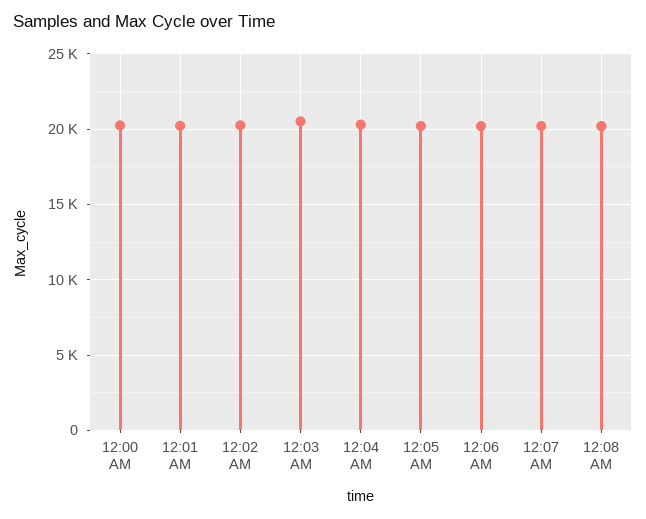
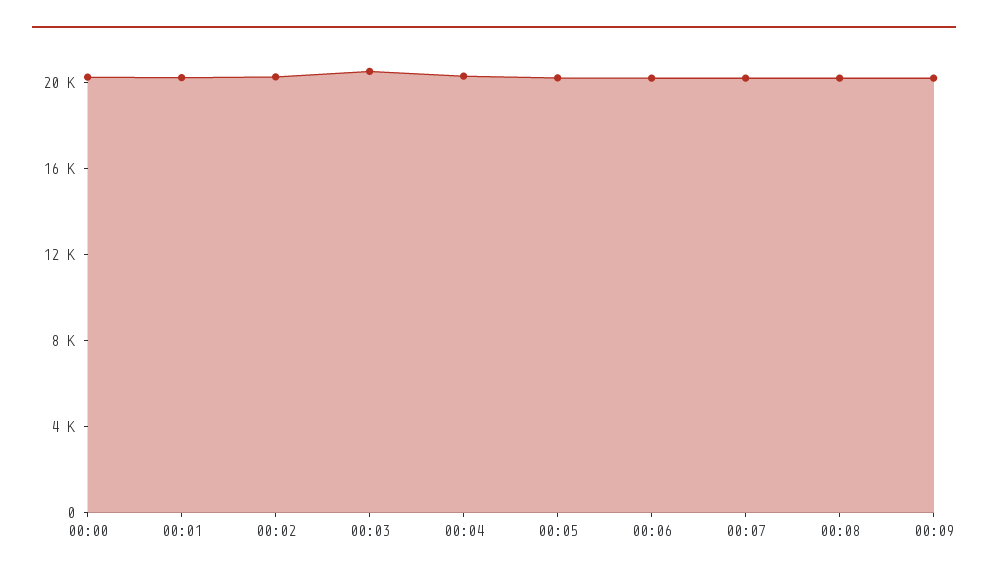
00:09: none -> 20000

